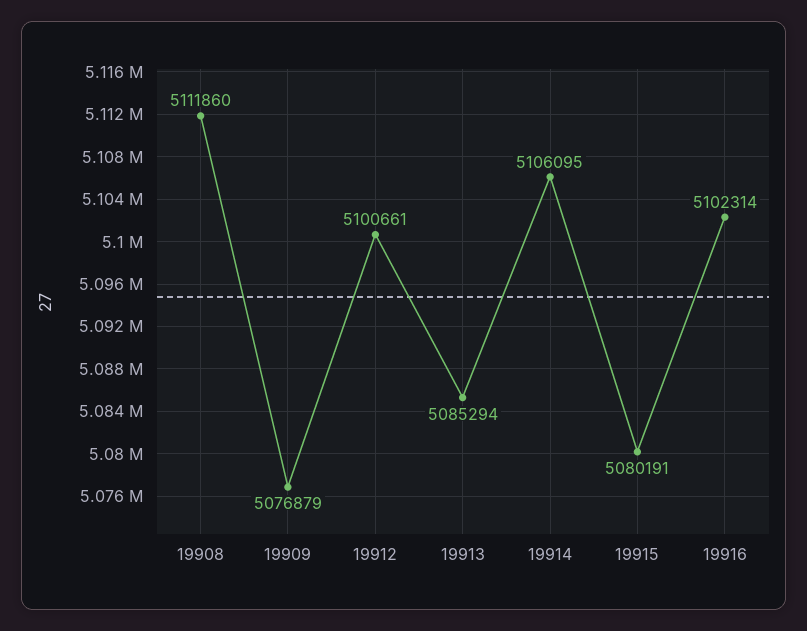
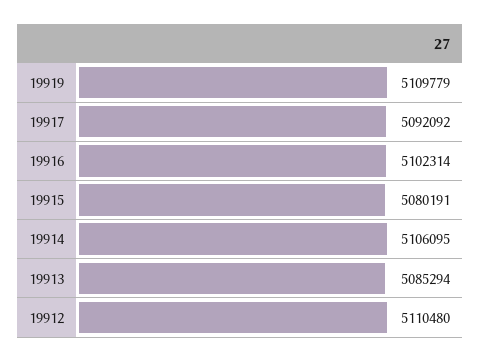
19908: 5111860 -> none
19909: 5076879 -> none
19912: 5100661 -> 5110480
19919: none -> 5109779
19917: none -> 5092092

